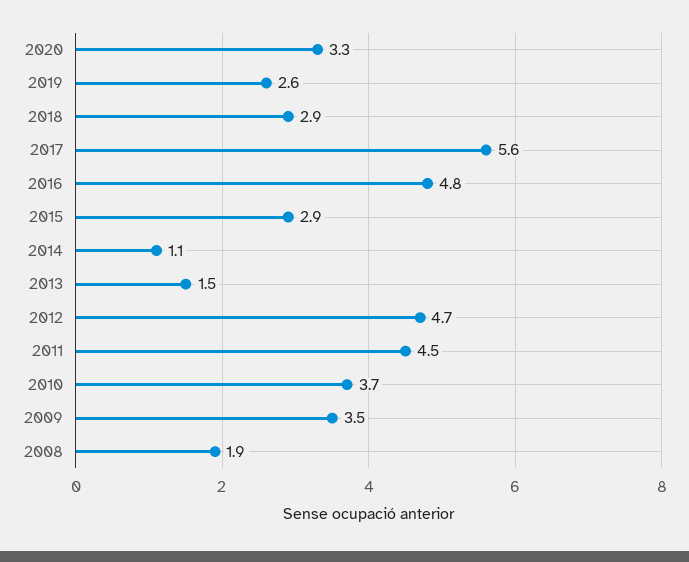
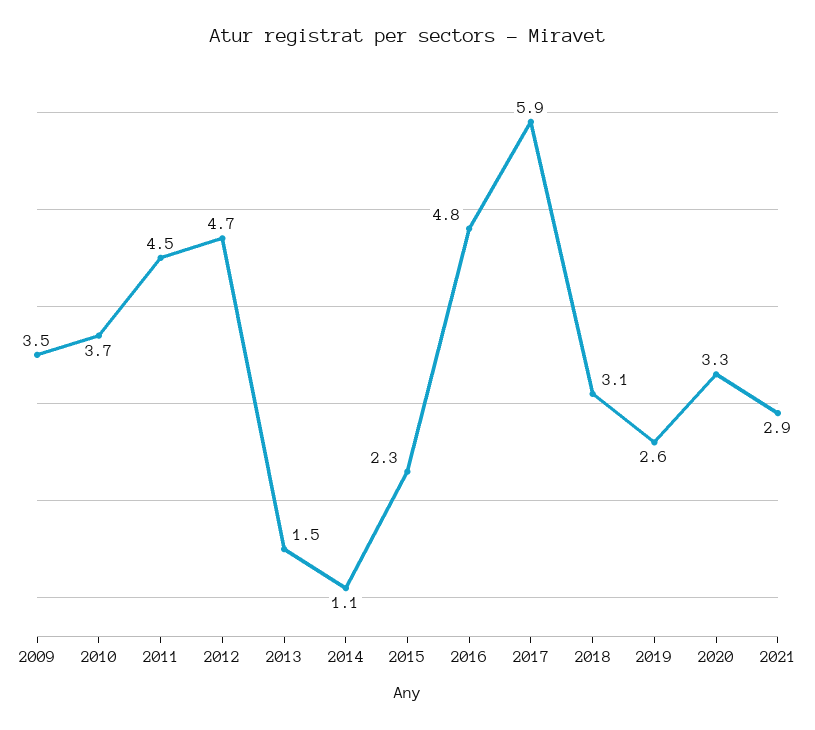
2018: 2.9 -> 3.1
2017: 5.6 -> 5.9
2015: 2.9 -> 2.3
2008: 1.9 -> none
2021: none -> 2.9

